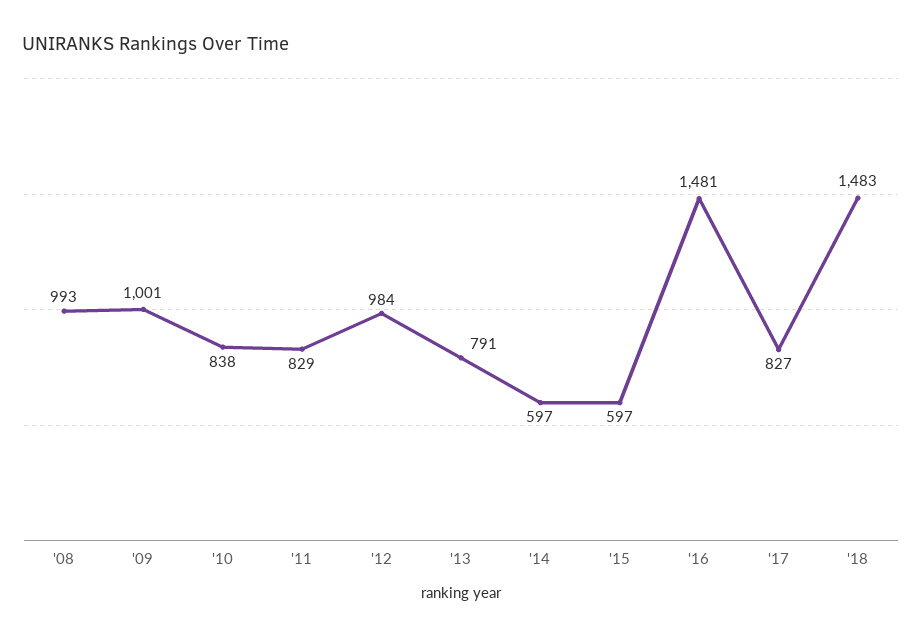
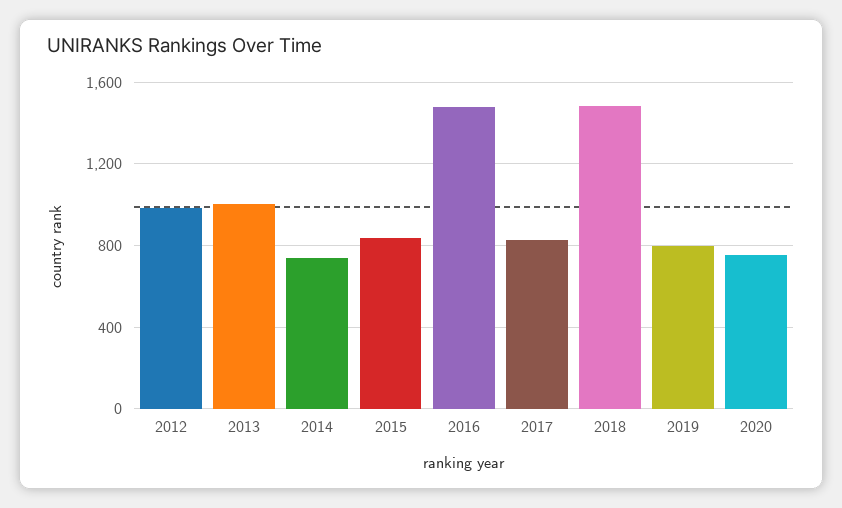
'08: 993 -> none
'09: 1001 -> none
'10: 838 -> none
'11: 829 -> none
'13: 791 -> 1000
'14: 597 -> 750
'15: 597 -> 850
2019: none -> 800
2020: none -> 750

